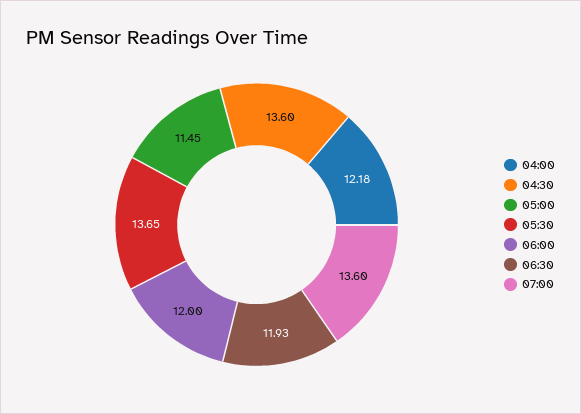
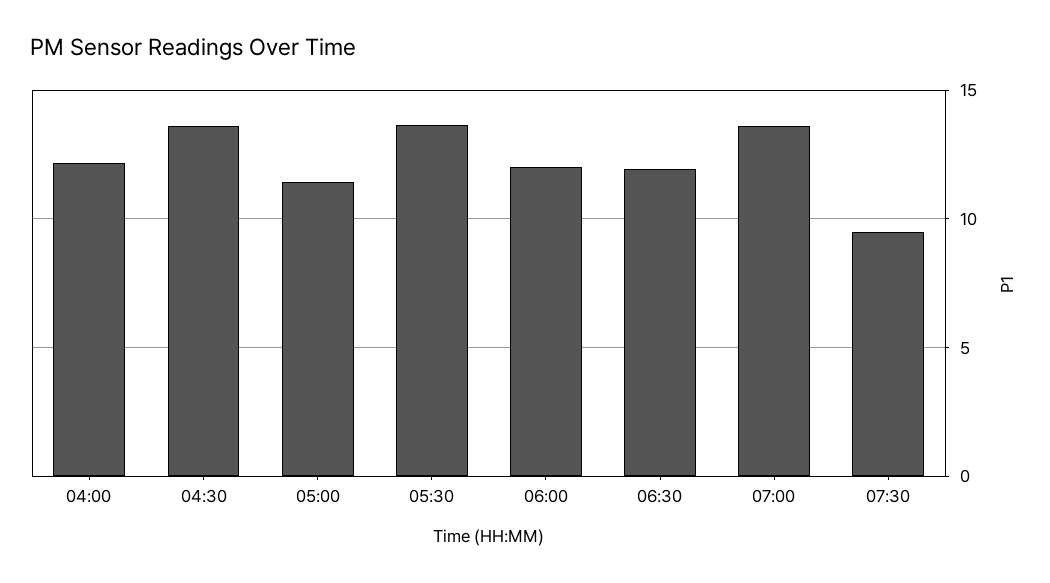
07:30: none -> 9.5

